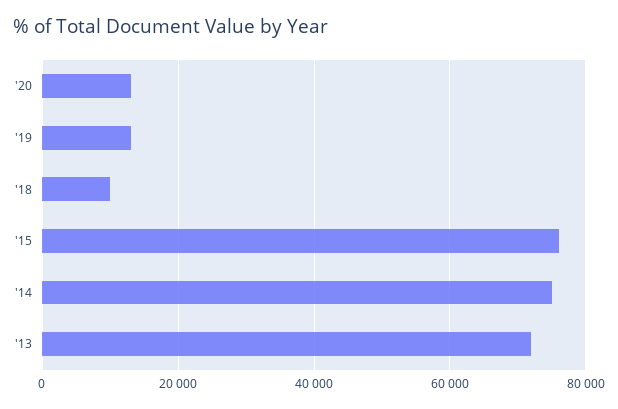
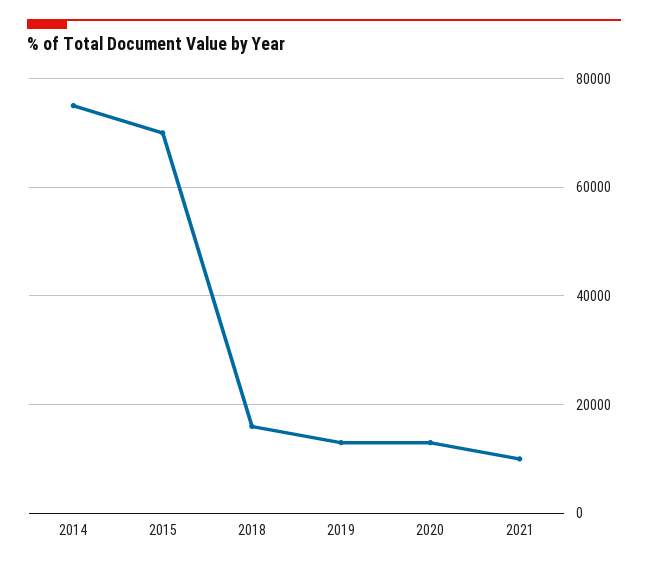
'18: 10000 -> 16000
'15: 76000 -> 70000
'13: 72000 -> none
2021: none -> 10000

